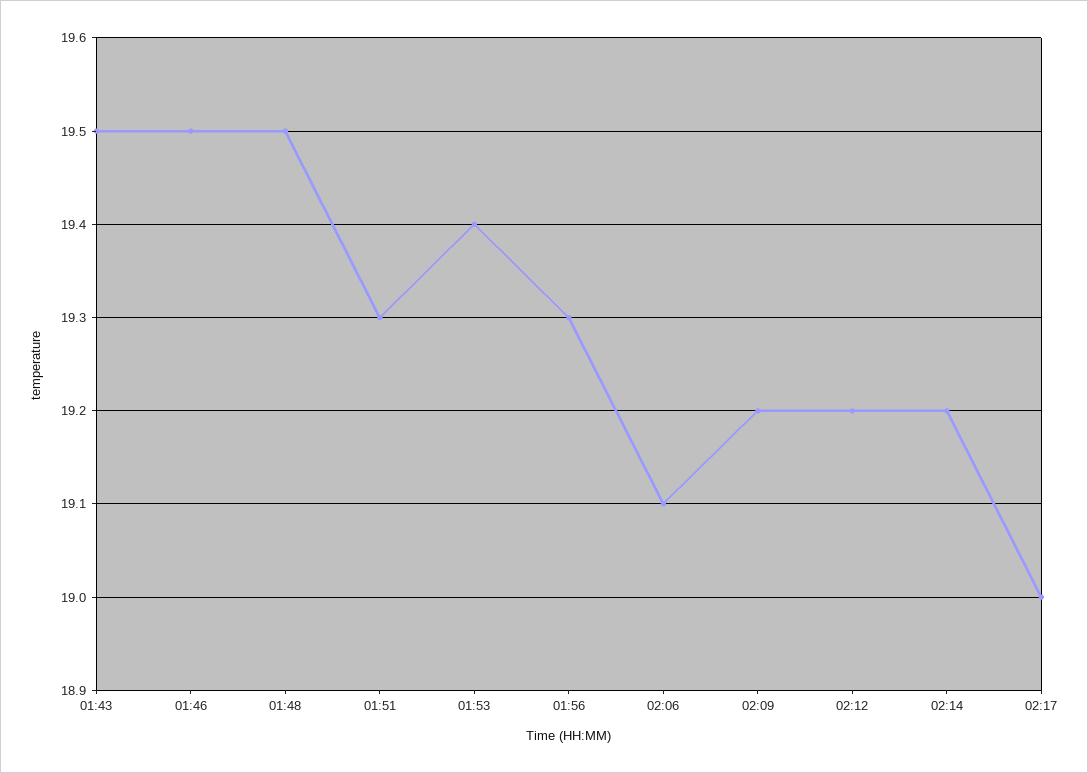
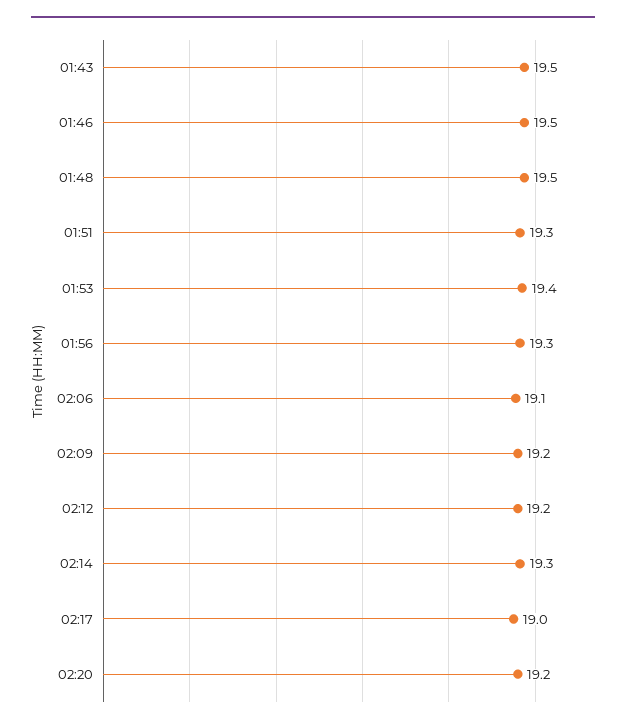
02:14: 19.2 -> 19.3
02:20: none -> 19.2

